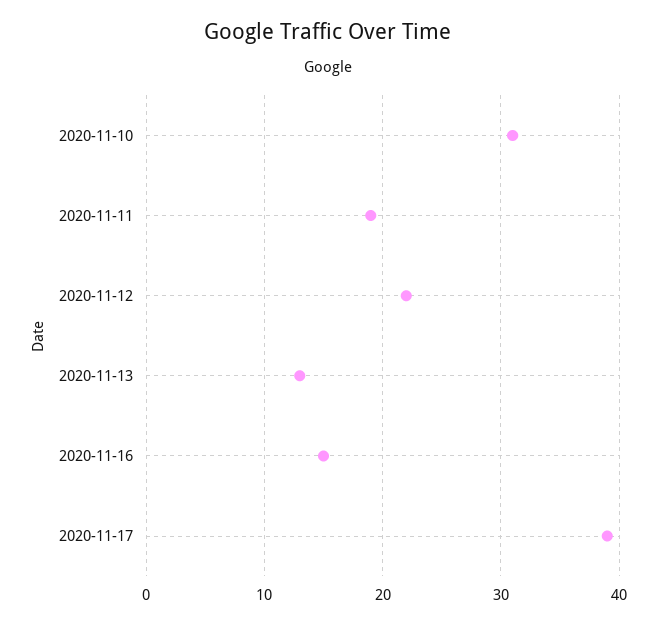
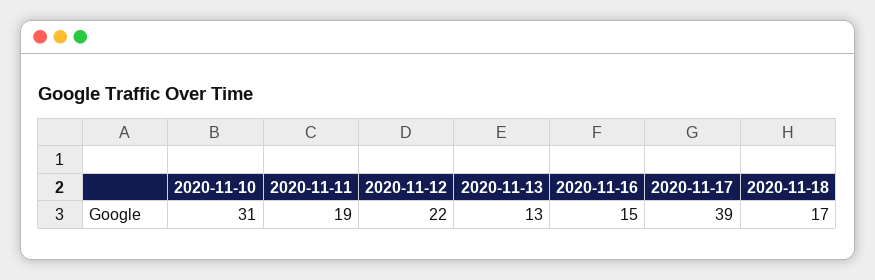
2020-11-18: none -> 17

